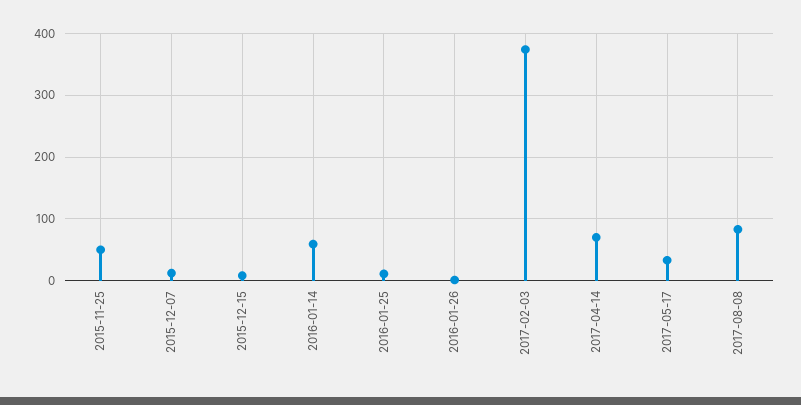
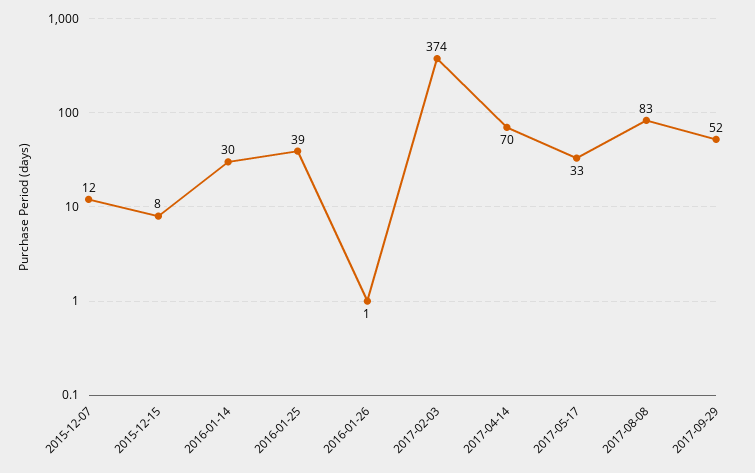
2015-11-25: 50 -> none
2016-01-14: 60 -> 30
2016-01-25: 10 -> 39
2017-09-29: none -> 52

